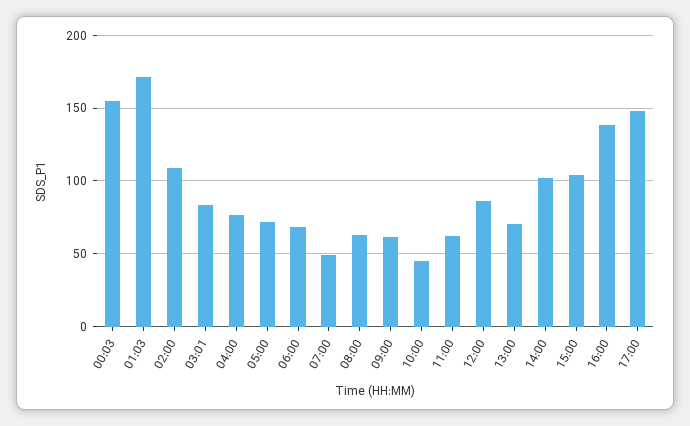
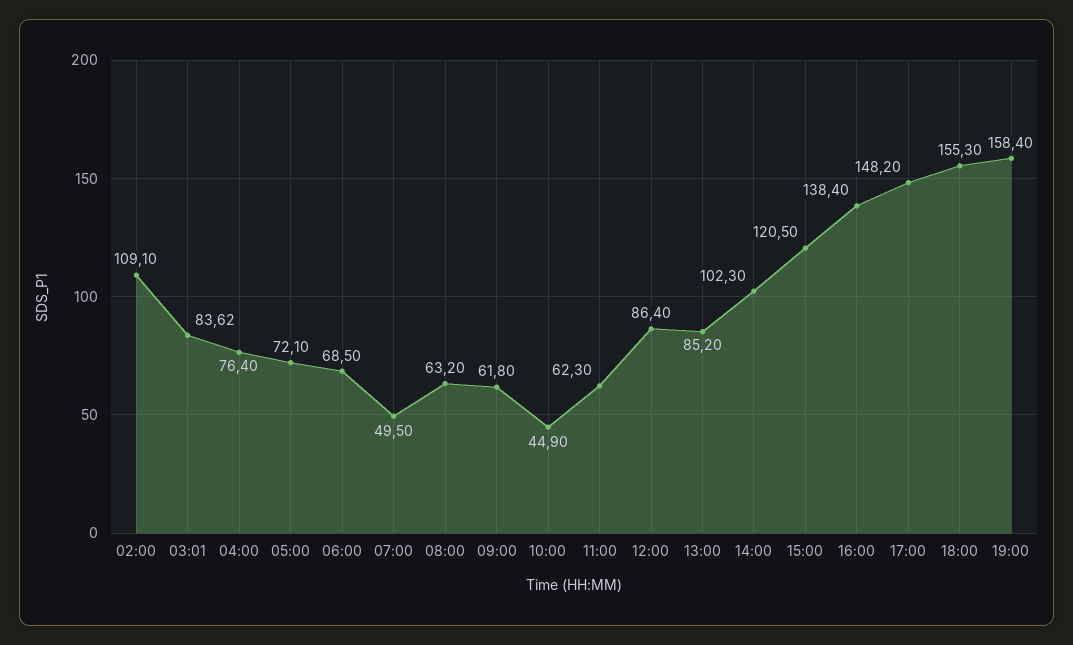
00:03: 155 -> none
01:03: 170 -> none
13:00: 70 -> 85.2
15:00: 105 -> 120.5
18:00: none -> 155.3
19:00: none -> 158.4

